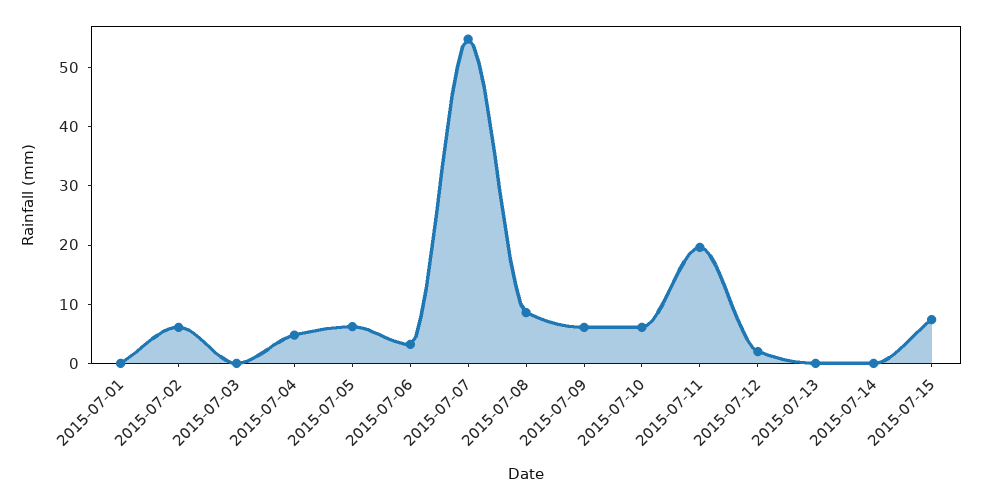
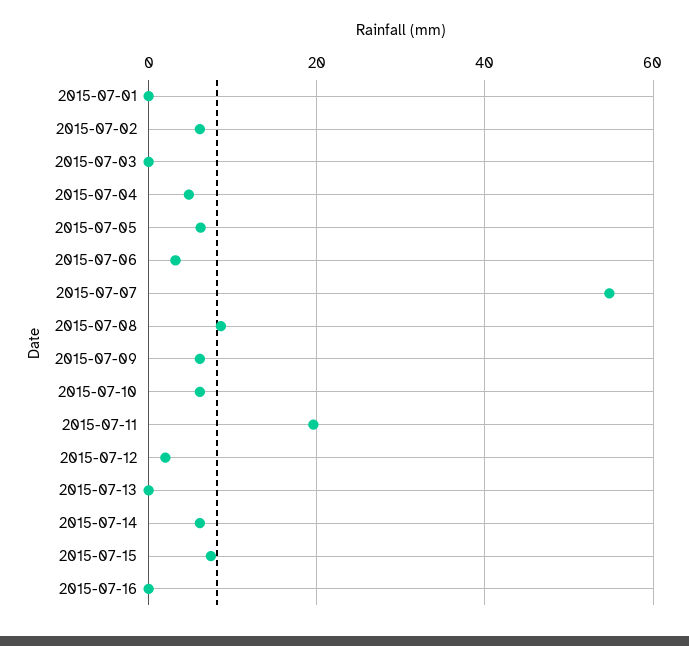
2015-07-14: 0 -> 6
2015-07-16: none -> 0

